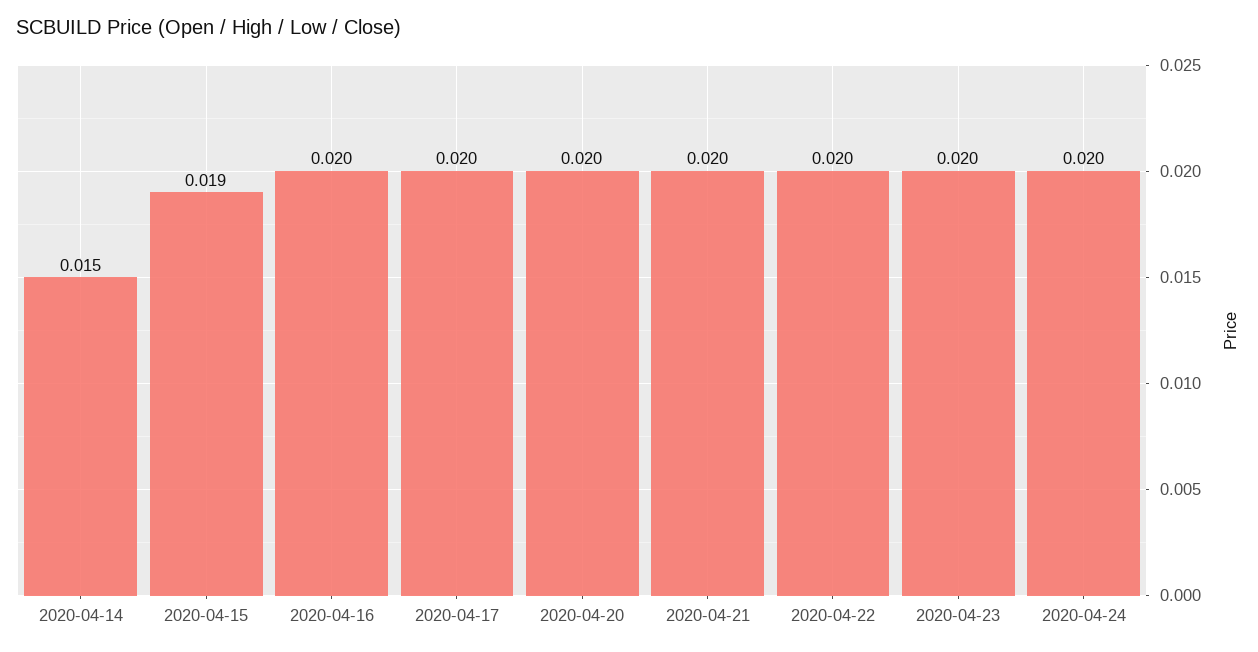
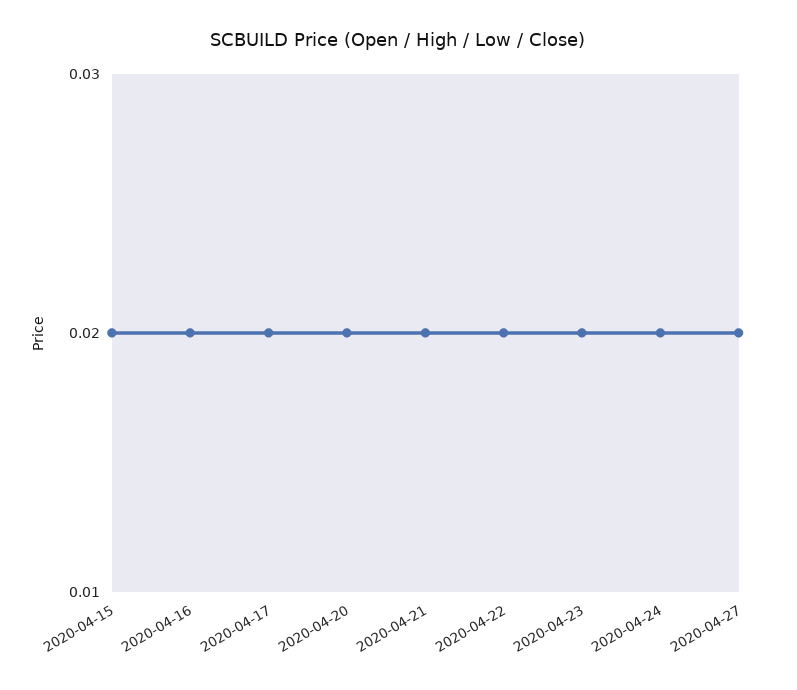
2020-04-14: 0.015 -> none
2020-04-15: 0.019 -> 0.02
2020-04-27: none -> 0.02

